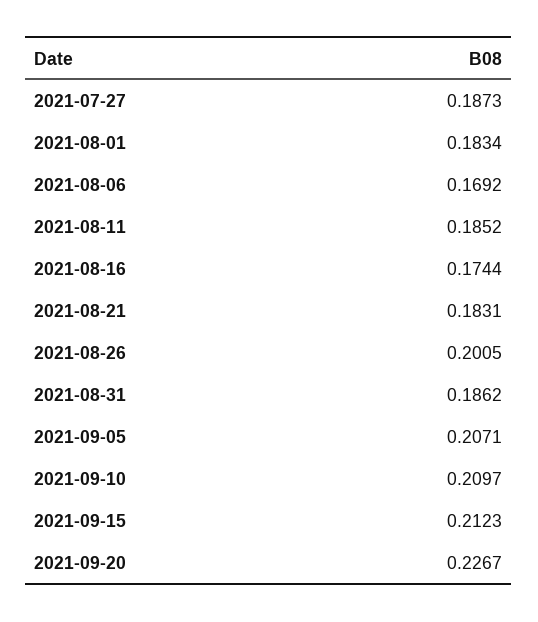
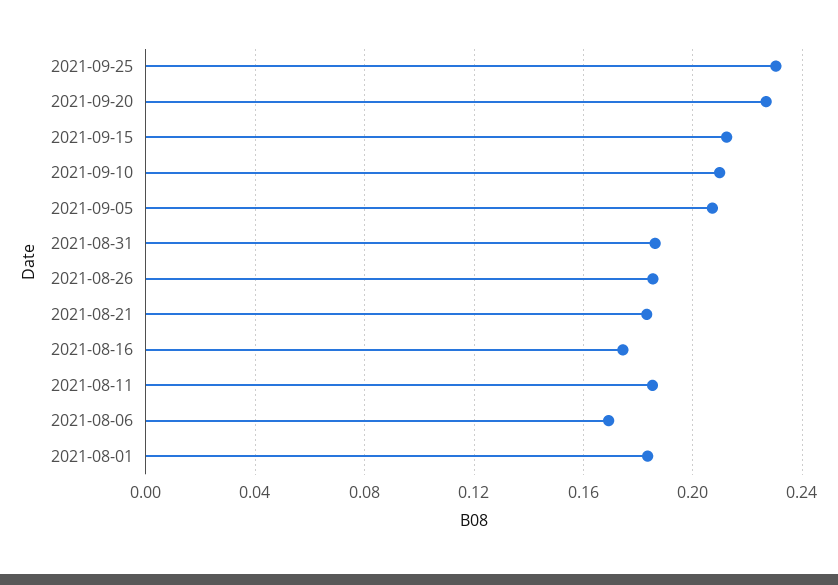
2021-07-27: 0.1873 -> none
2021-08-26: 0.2005 -> 0.185
2021-09-25: none -> 0.23

